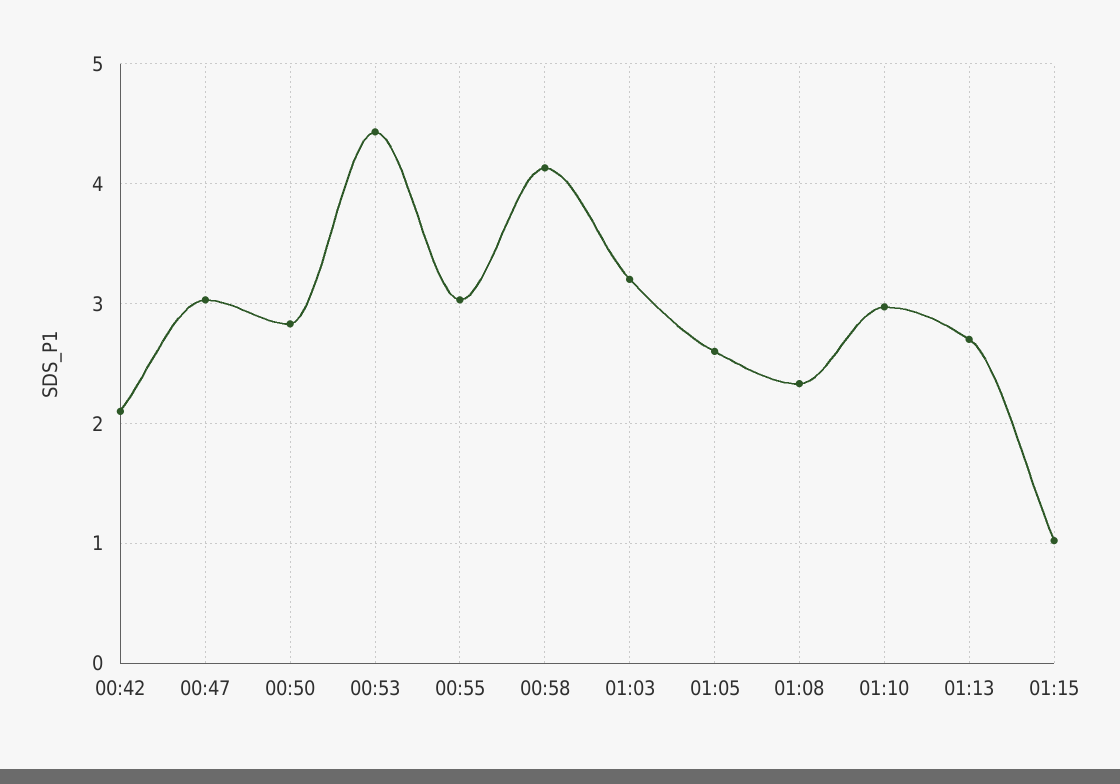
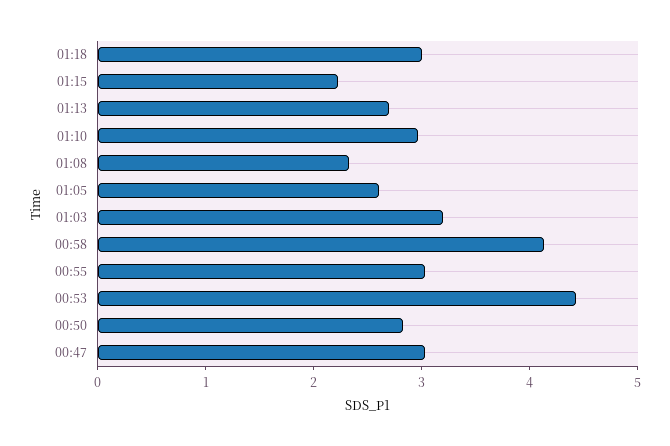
00:42: 2.1 -> none
01:15: 1 -> 2.2
01:18: none -> 3

